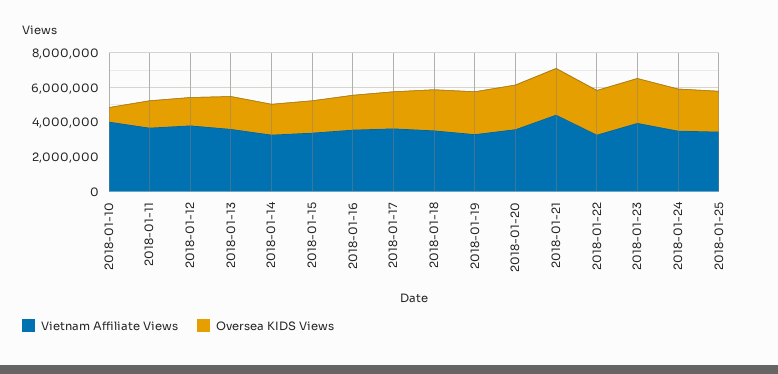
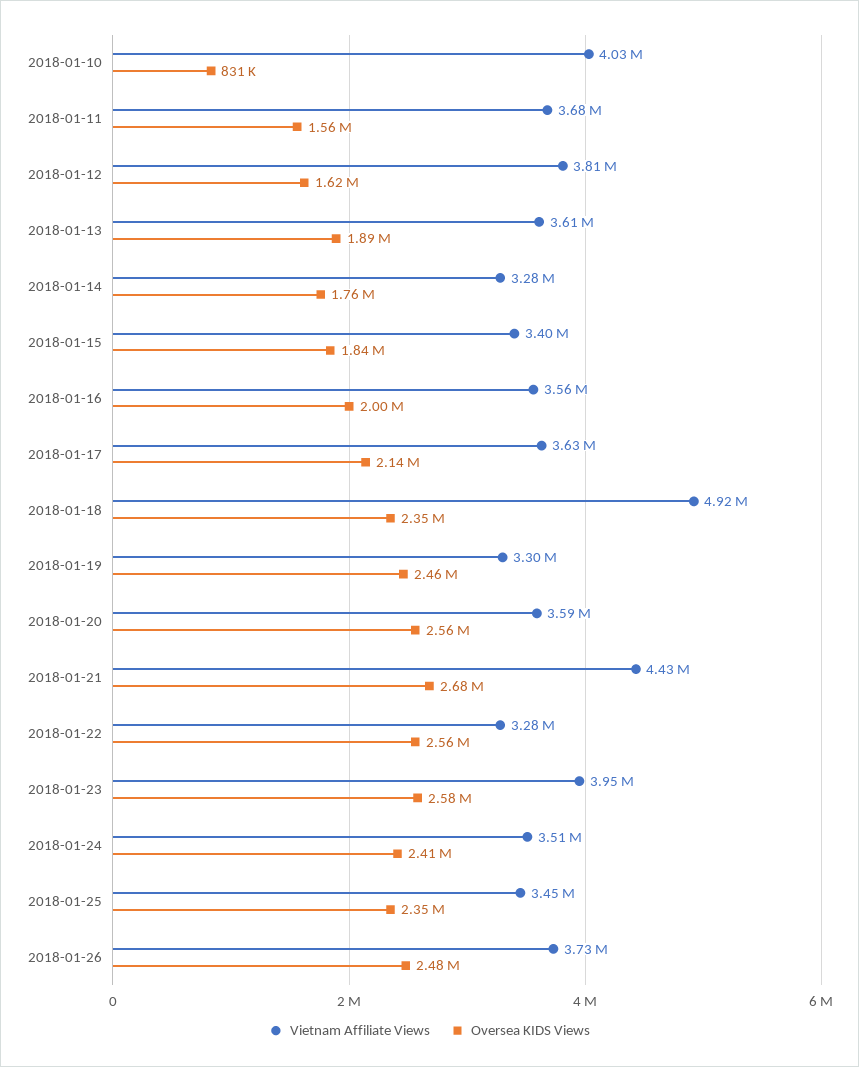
Vietnam Affiliate Views, 2018-01-18: 3500000 -> 4920000
Vietnam Affiliate Views, 2018-01-26: none -> 3730000
Oversea KIDS Views, 2018-01-26: none -> 2480000

